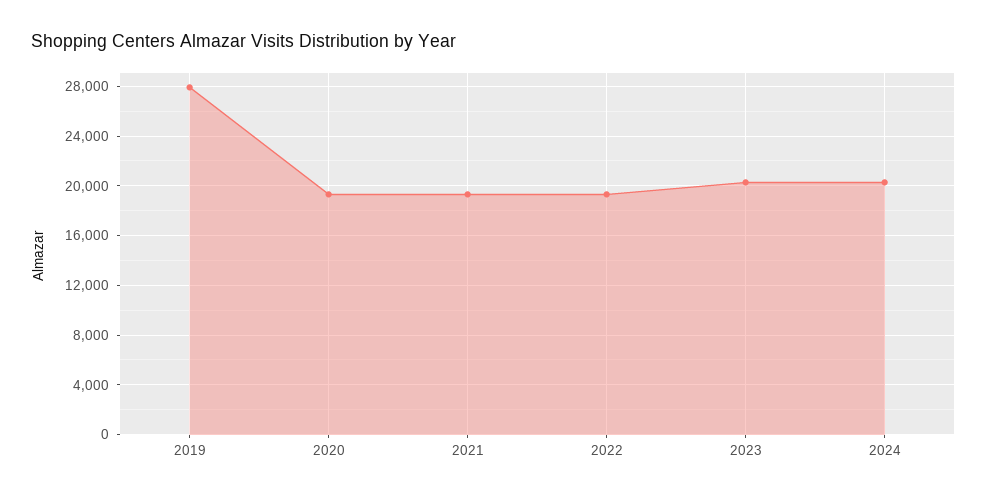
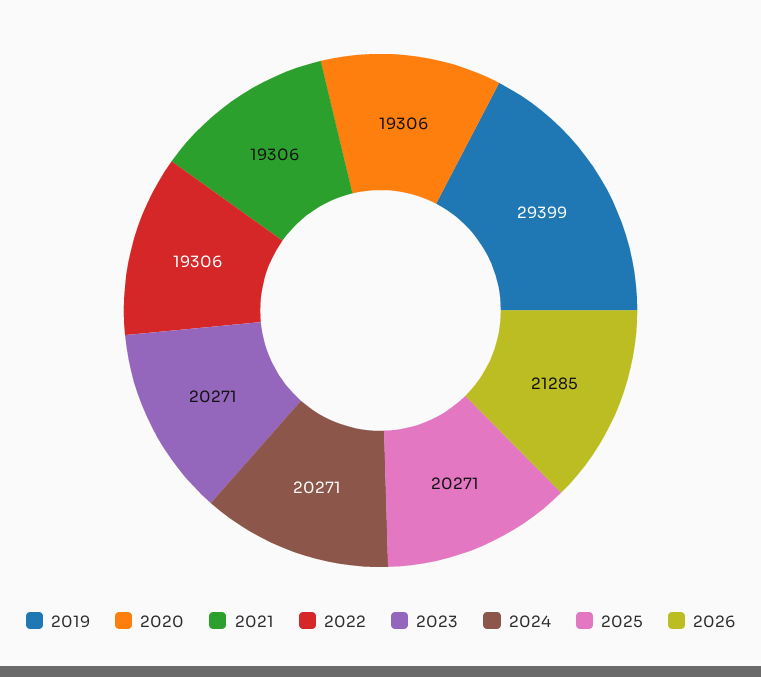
2019: 28000 -> 29399
2025: none -> 20271
2026: none -> 21285

